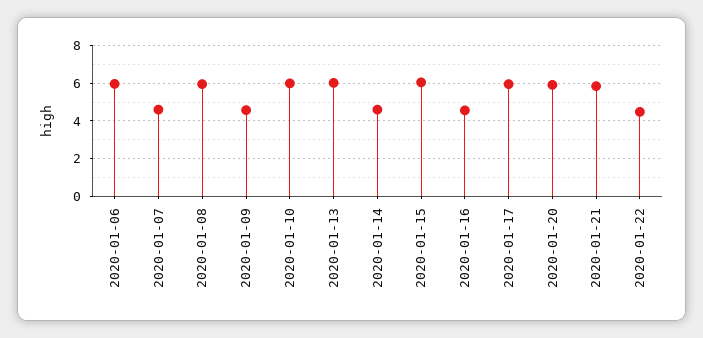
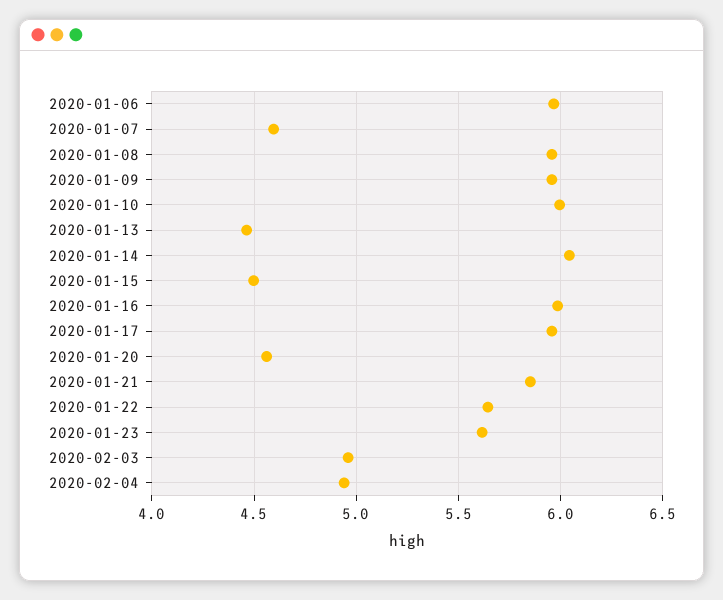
2020-01-09: 4.5 -> 5.95
2020-01-13: 6 -> 4.45
2020-01-14: 4.5 -> 6.05
2020-01-15: 6 -> 4.5
2020-01-16: 4.5 -> 6
2020-01-20: 6 -> 4.55
2020-01-22: 4.5 -> 5.65
2020-01-23: none -> 5.6
2020-02-03: none -> 4.95
2020-02-04: none -> 4.95

